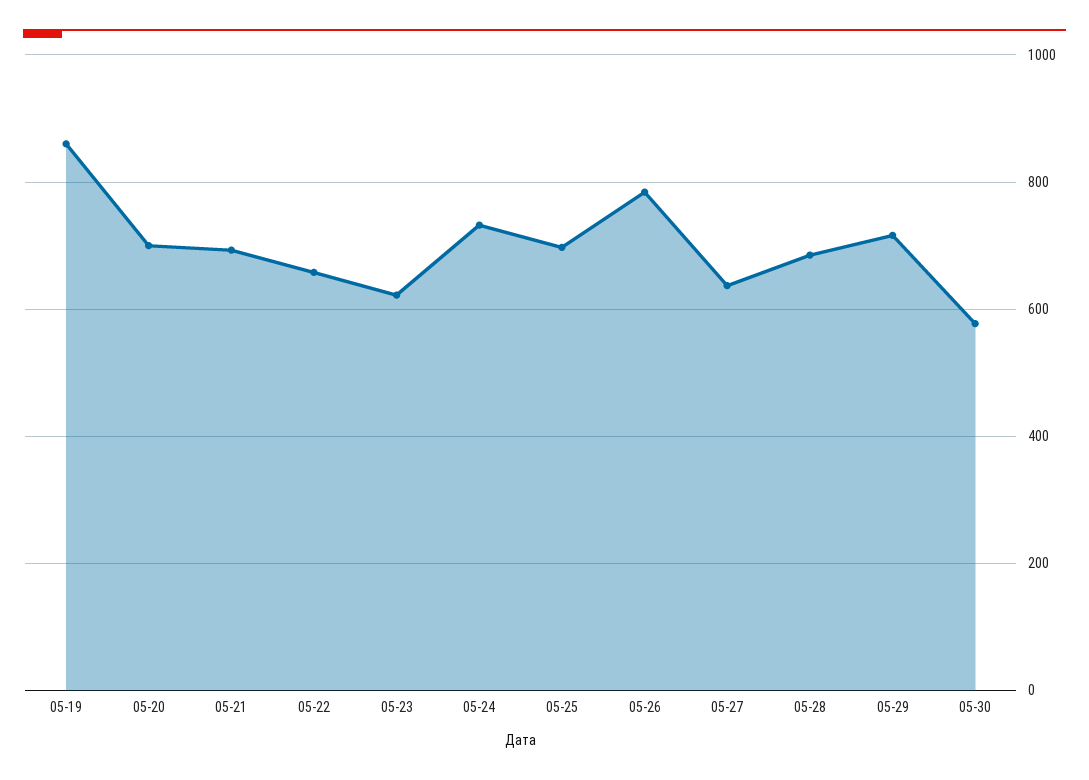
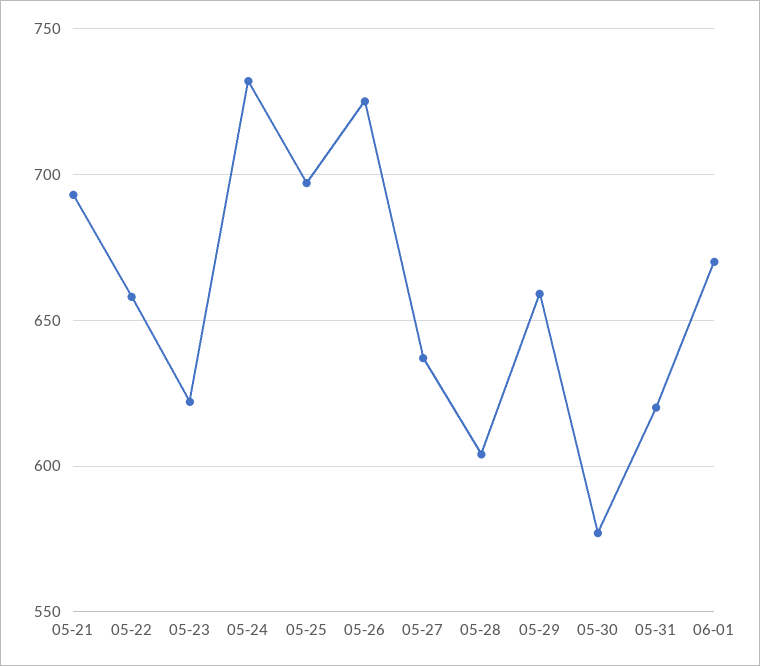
05-19: 860 -> none
05-20: 700 -> none
05-26: 780 -> 725
05-28: 680 -> 605
05-29: 720 -> 660
05-31: none -> 620
06-01: none -> 670

